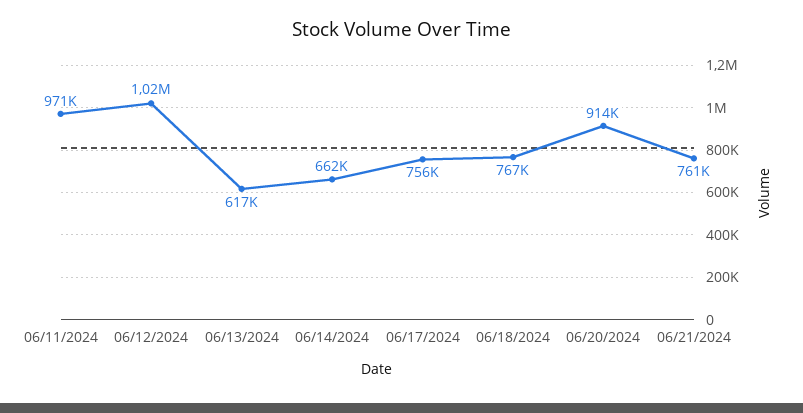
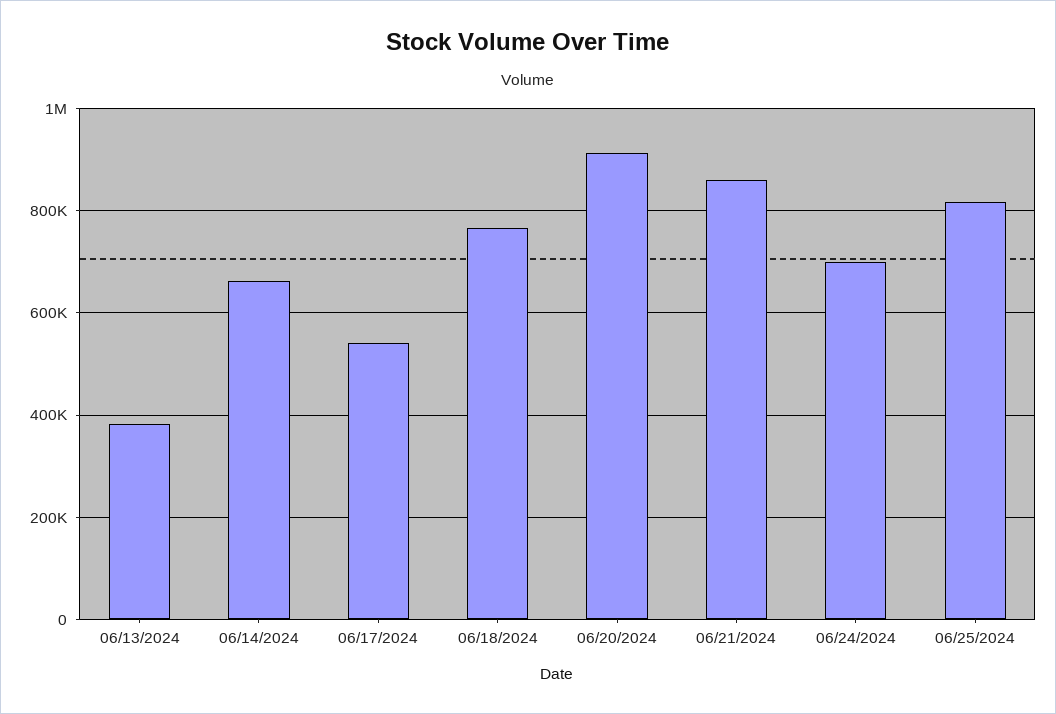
06/11/2024: 971000 -> none
06/12/2024: 1020000 -> none
06/13/2024: 617000 -> 380000
06/17/2024: 756000 -> 540000
06/21/2024: 761000 -> 860000
06/24/2024: none -> 700000
06/25/2024: none -> 820000

